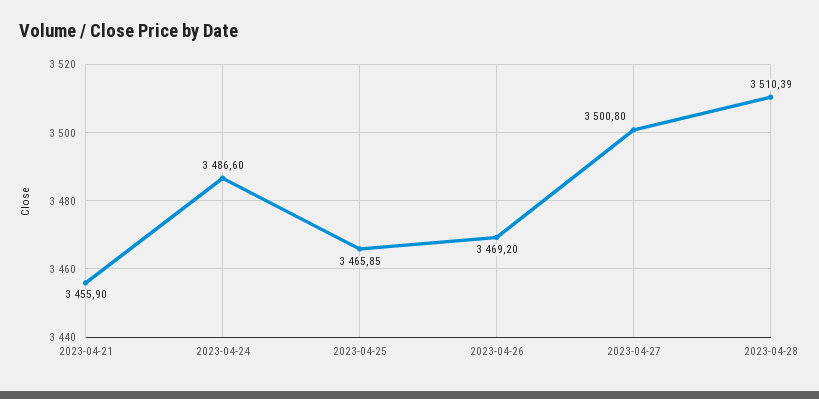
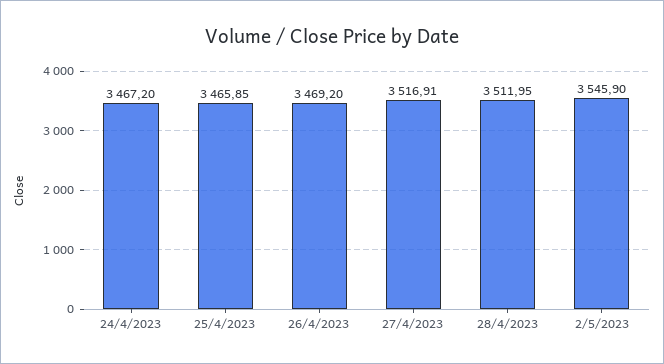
2023-04-21: 3455.9 -> none
2023-04-24: 3486.6 -> 3467.2
2023-04-27: 3500.8 -> 3516.91
2023-04-28: 3510.39 -> 3511.95
2/5/2023: none -> 3545.9

